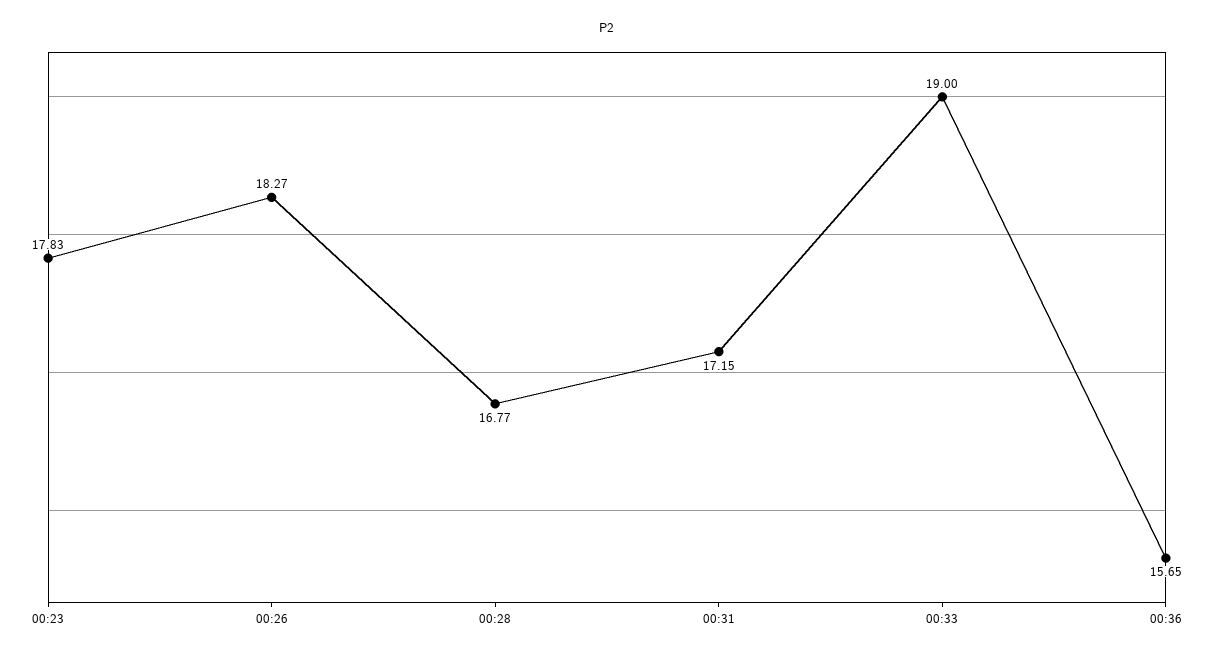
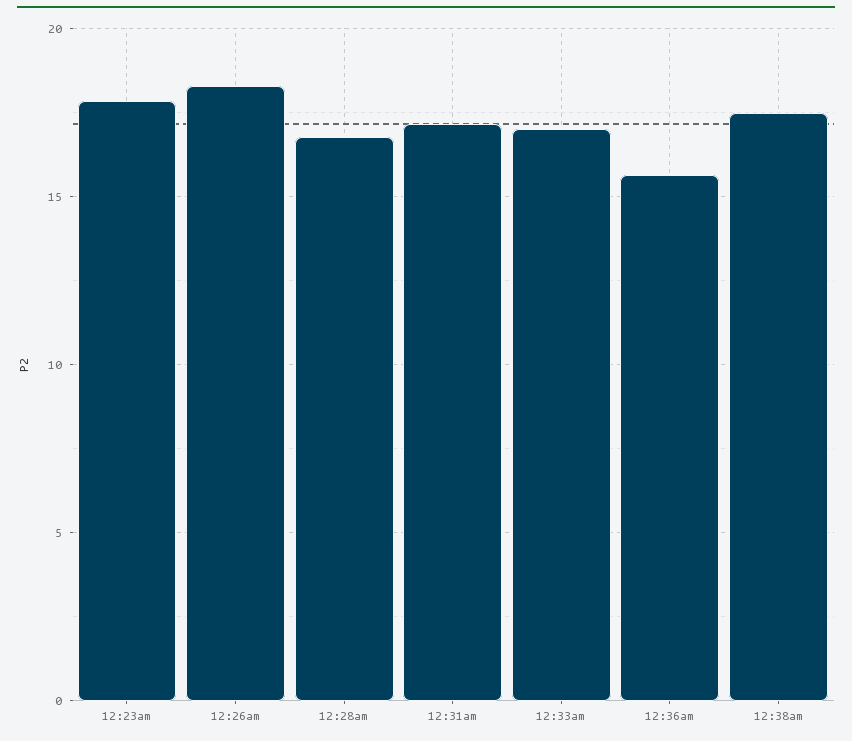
00:33: 19 -> 17
12:38am: none -> 17.5

